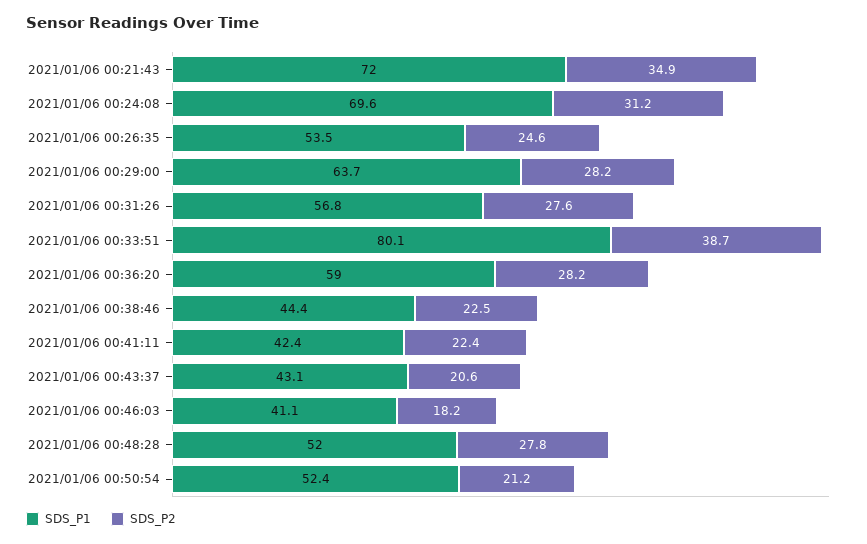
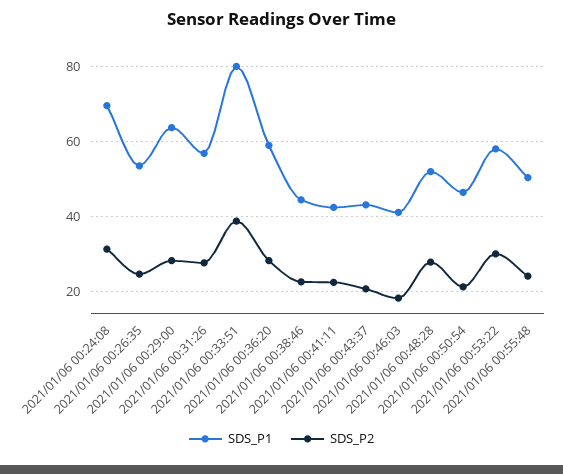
SDS_P1, 2021/01/06 00:21:43: 72 -> none
SDS_P2, 2021/01/06 00:21:43: 34.9 -> none
SDS_P1, 2021/01/06 00:50:54: 52.4 -> 46
SDS_P1, 2021/01/06 00:53:22: none -> 58
SDS_P2, 2021/01/06 00:53:22: none -> 30
SDS_P1, 2021/01/06 00:55:48: none -> 50
SDS_P2, 2021/01/06 00:55:48: none -> 24

